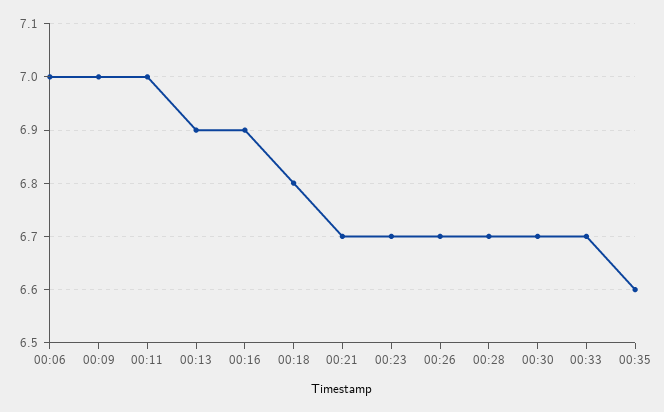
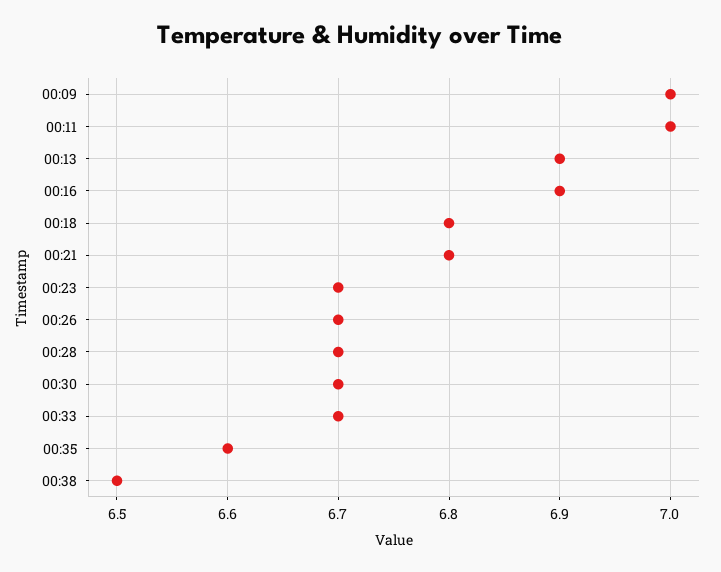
00:06: 7 -> none
00:21: 6.7 -> 6.8
00:38: none -> 6.5

